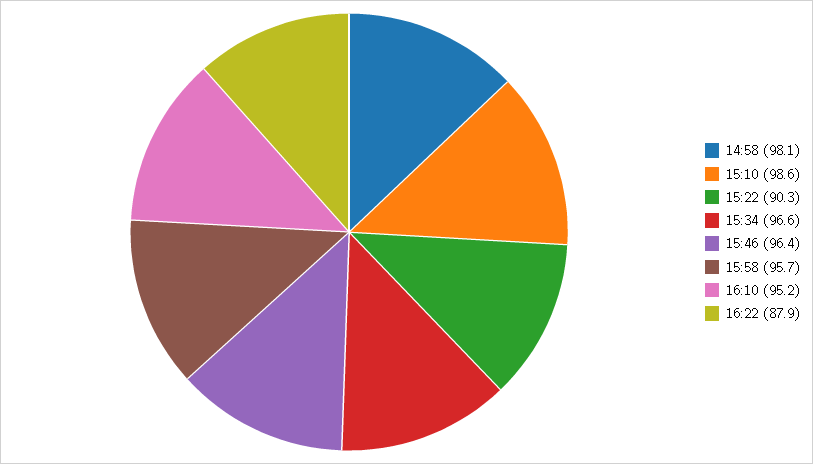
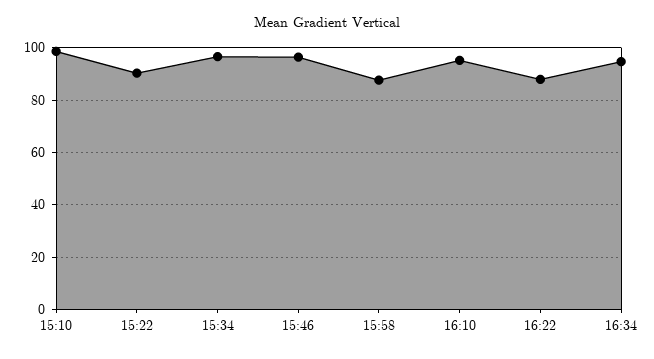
14:58: 98.1 -> none
15:58: 95.7 -> 87.5
16:34: none -> 95

